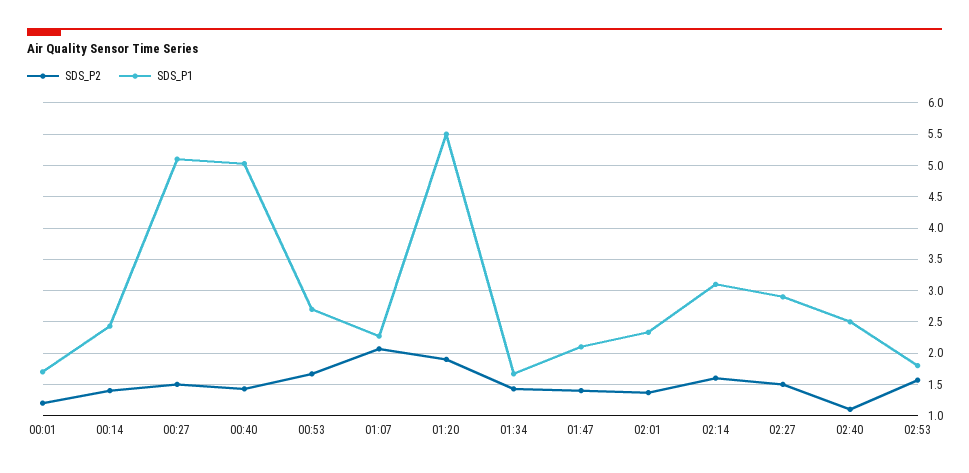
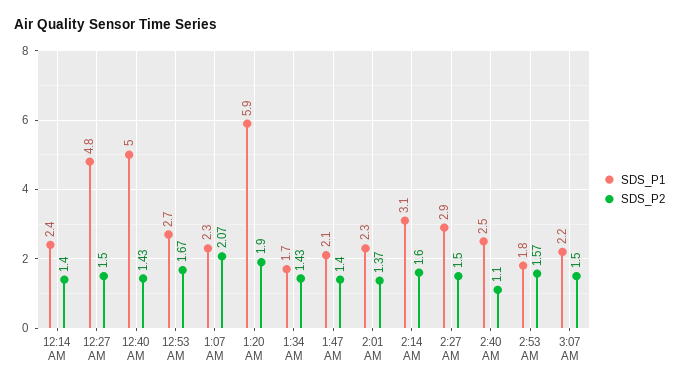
SDS_P2, 00:01: 1.2 -> none
SDS_P1, 00:01: 1.7 -> none
SDS_P1, 00:27: 5.1 -> 4.8
SDS_P1, 01:20: 5.5 -> 5.9
SDS_P1, 3:07 AM: none -> 2.2
SDS_P2, 3:07 AM: none -> 1.5

